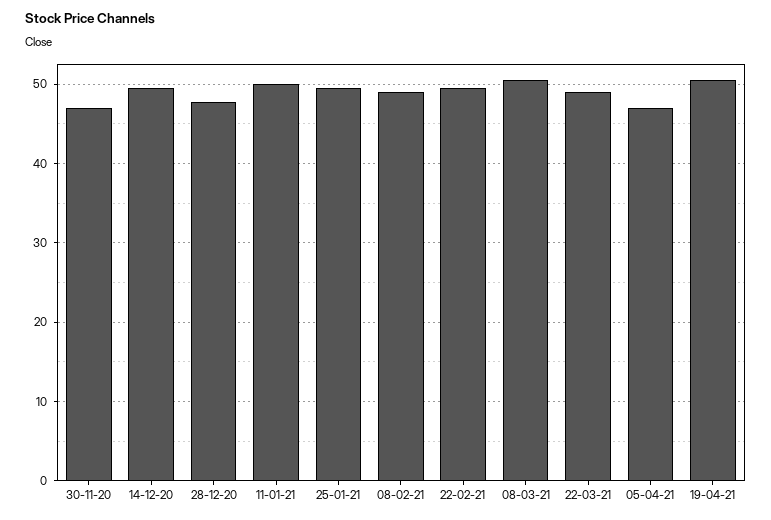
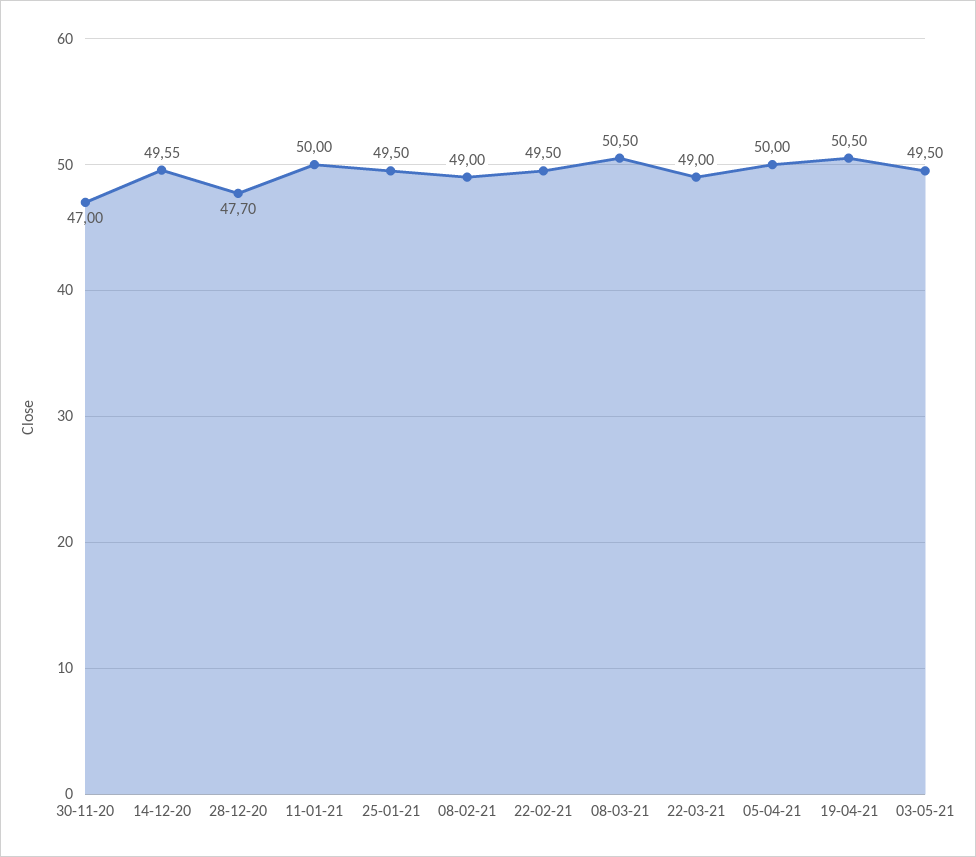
05-04-21: 47 -> 50
03-05-21: none -> 49.5

